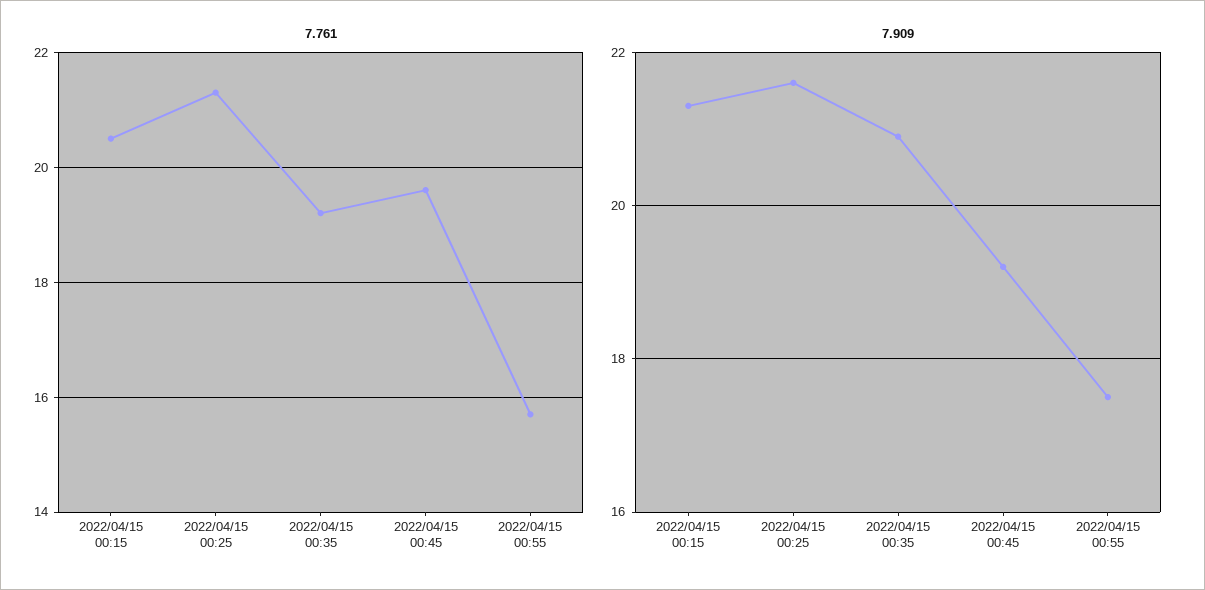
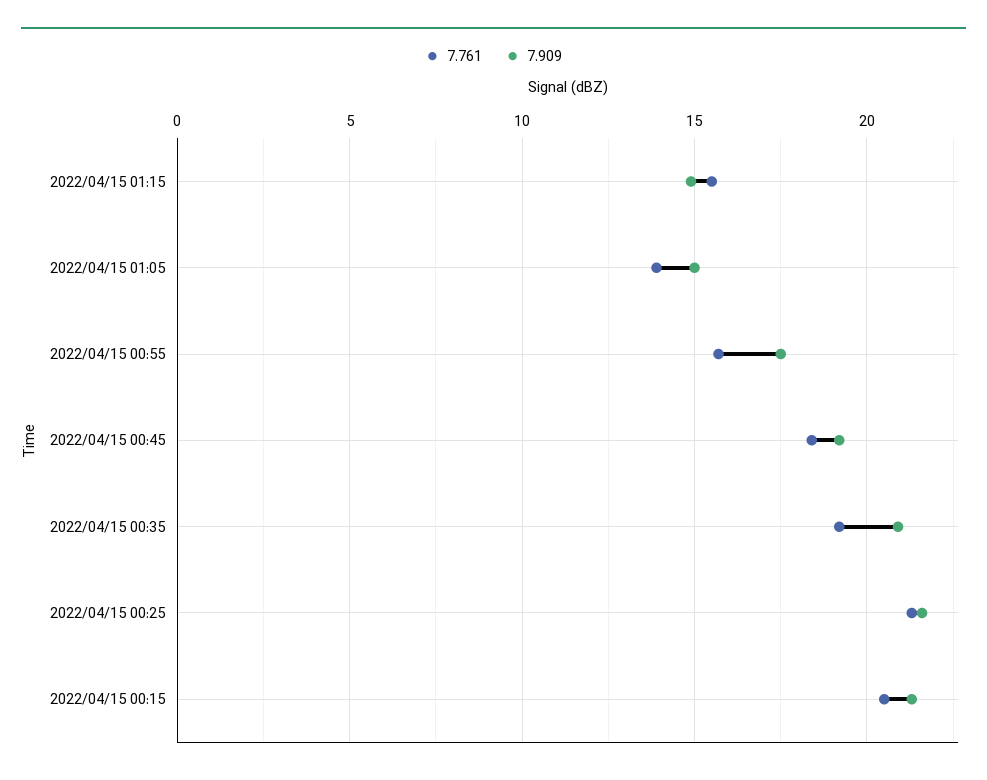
7.761, 2022/04/15 00:45: 19.5 -> 18.5
7.761, 2022/04/15 01:15: none -> 15.5
7.909, 2022/04/15 01:15: none -> 15
7.761, 2022/04/15 01:05: none -> 14
7.909, 2022/04/15 01:05: none -> 15

